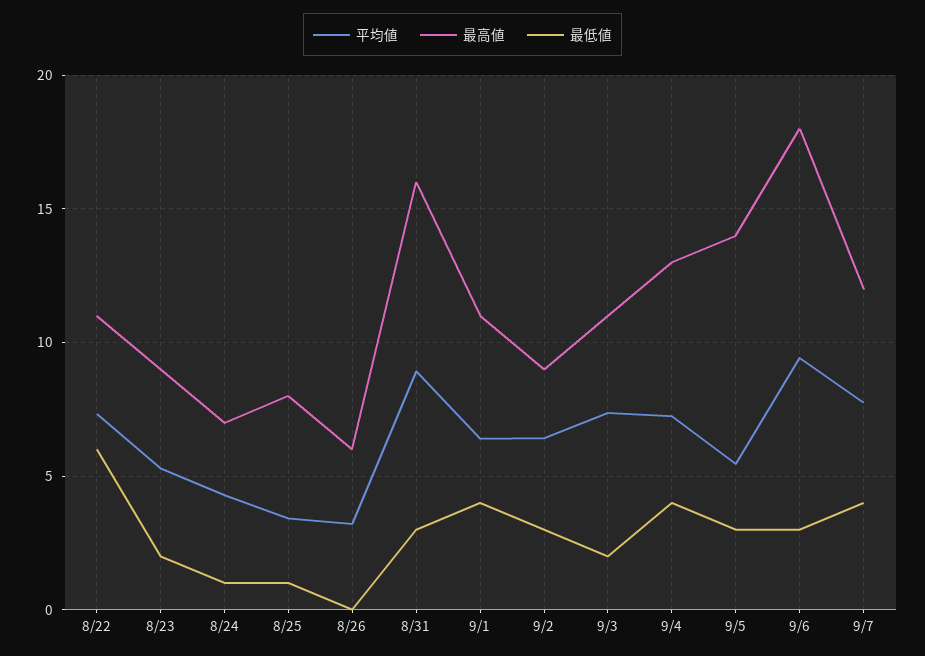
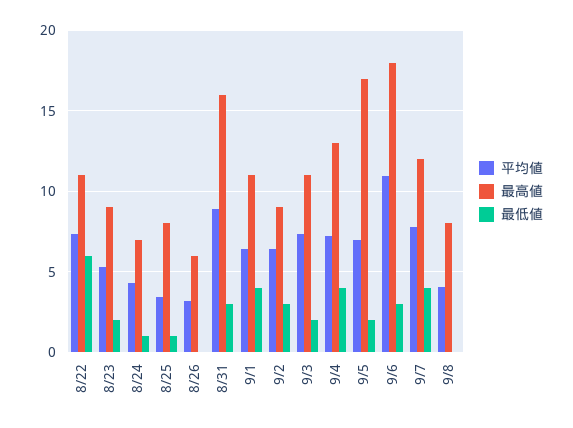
平均値, 9/5: 5.5 -> 7
最高値, 9/5: 14 -> 17
最低値, 9/5: 3 -> 2
平均値, 9/6: 9.5 -> 11
平均値, 9/8: none -> 4
最高値, 9/8: none -> 8
最低値, 9/8: none -> 0

